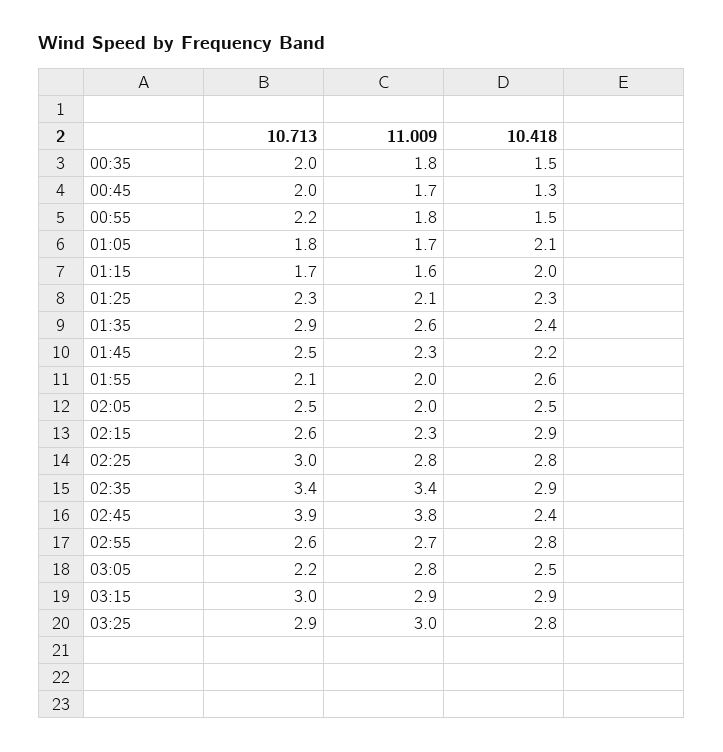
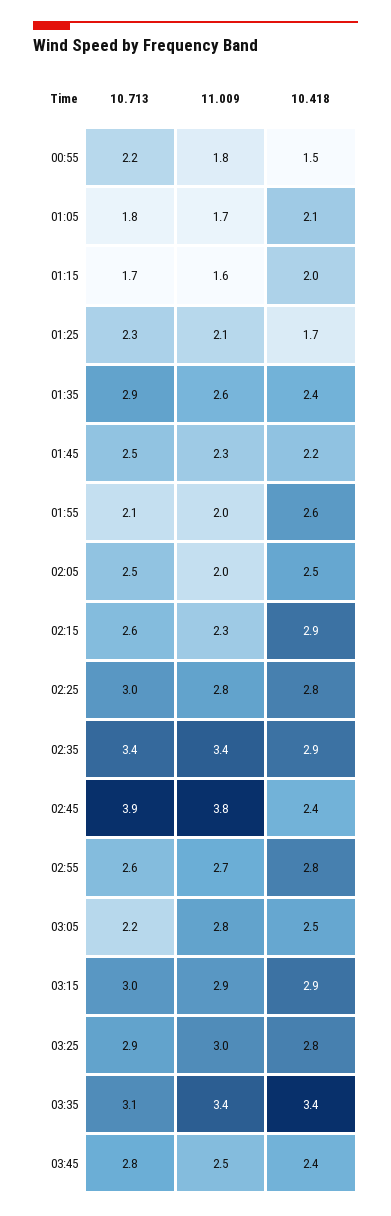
10.713, 00:35: 2 -> none
11.009, 00:35: 1.8 -> none
10.418, 00:35: 1.5 -> none
10.713, 00:45: 2 -> none
11.009, 00:45: 1.7 -> none
10.418, 00:45: 1.3 -> none
10.418, 01:25: 2.3 -> 1.7
10.713, 03:35: none -> 3.1
11.009, 03:35: none -> 3.4
10.418, 03:35: none -> 3.4
10.713, 03:45: none -> 2.8
11.009, 03:45: none -> 2.5
10.418, 03:45: none -> 2.4

